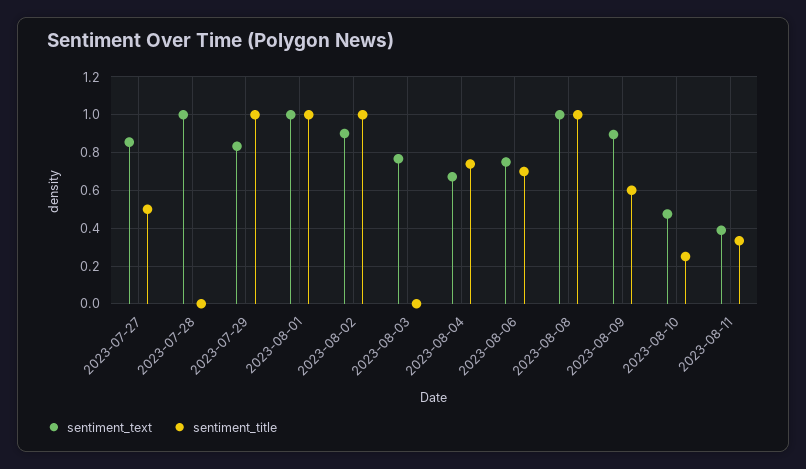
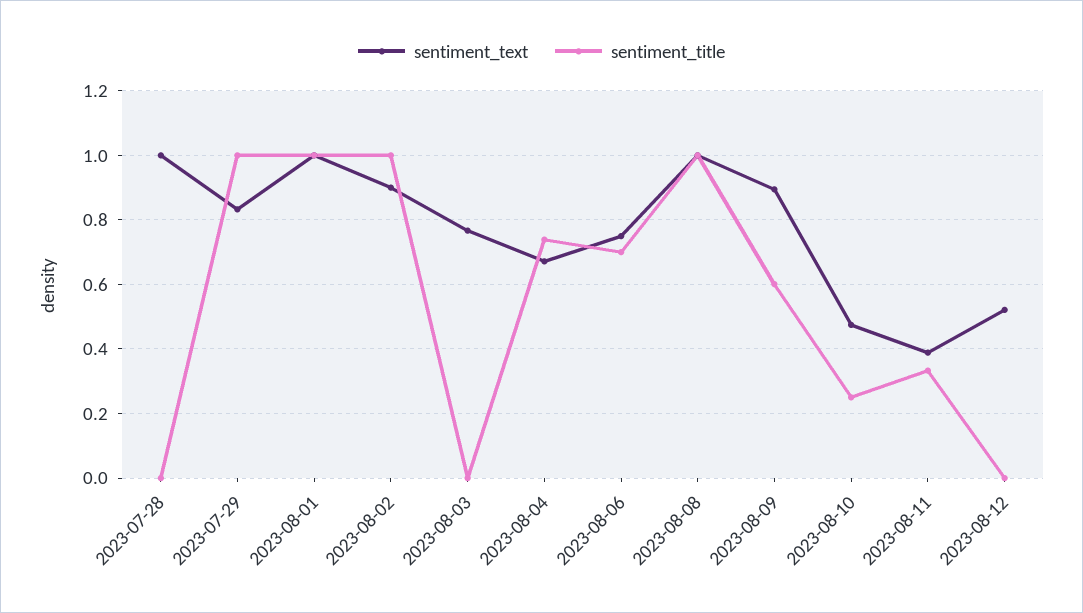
sentiment_text, 2023-07-27: 0.85 -> none
sentiment_title, 2023-07-27: 0.5 -> none
sentiment_text, 2023-08-12: none -> 0.52
sentiment_title, 2023-08-12: none -> 0

